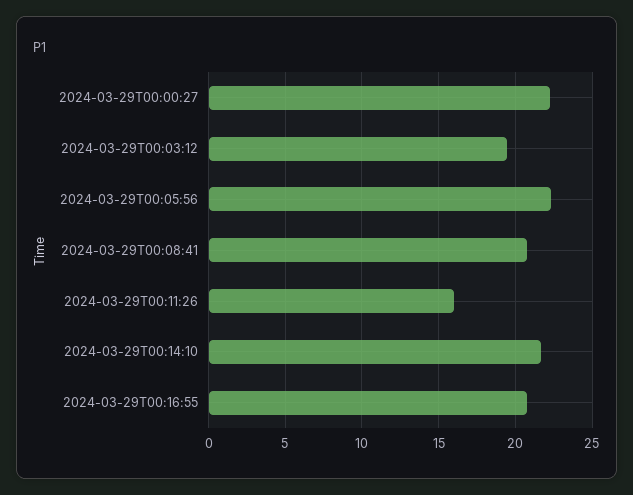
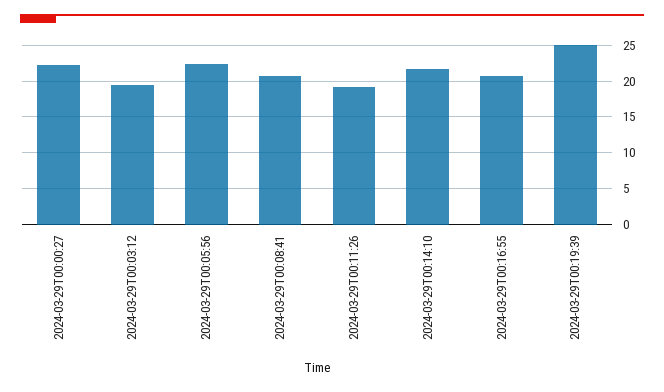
2024-03-29T00:11:26: 16 -> 19
2024-03-29T00:19:39: none -> 25

